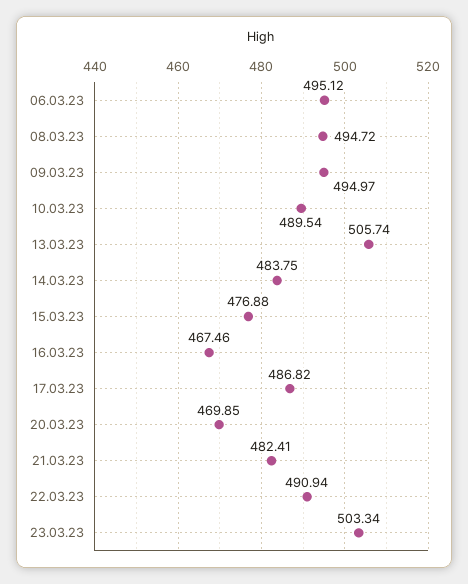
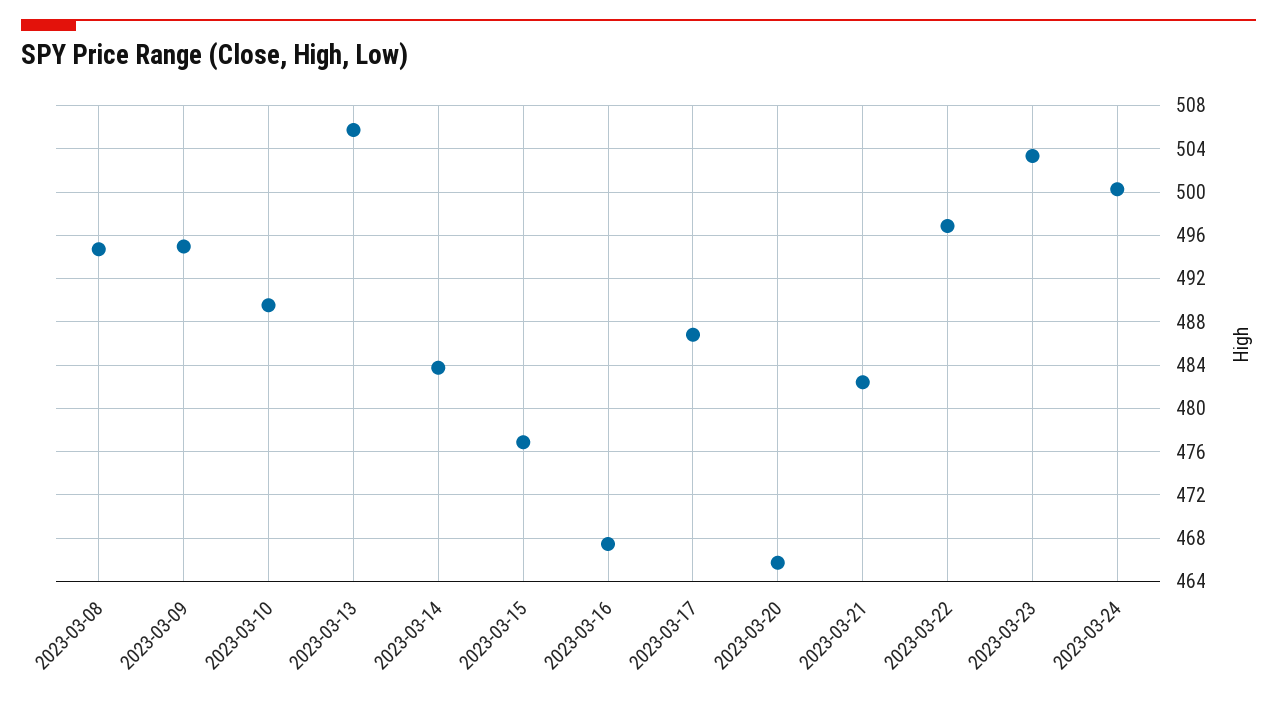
06.03.23: 495.12 -> none
20.03.23: 469.85 -> 466
22.03.23: 490.94 -> 497
2023-03-24: none -> 500

